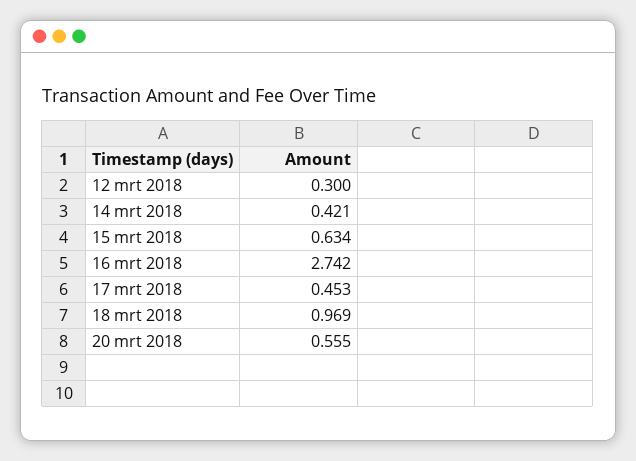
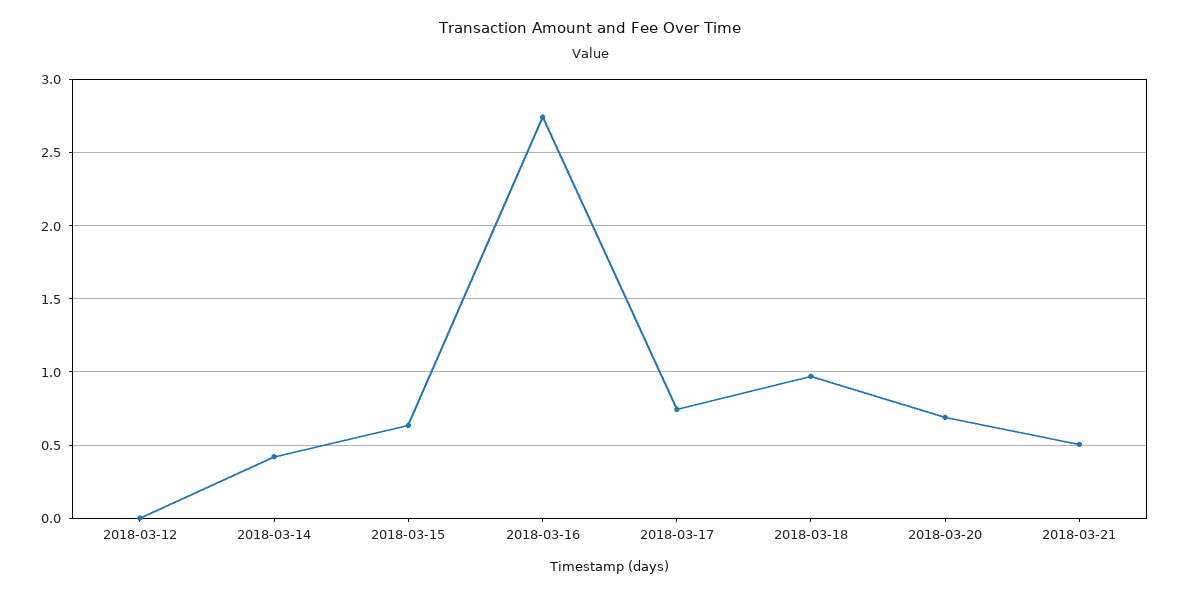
12 mrt 2018: 0.3 -> 0
17 mrt 2018: 0.453 -> 0.75
20 mrt 2018: 0.555 -> 0.7
2018-03-21: none -> 0.5

